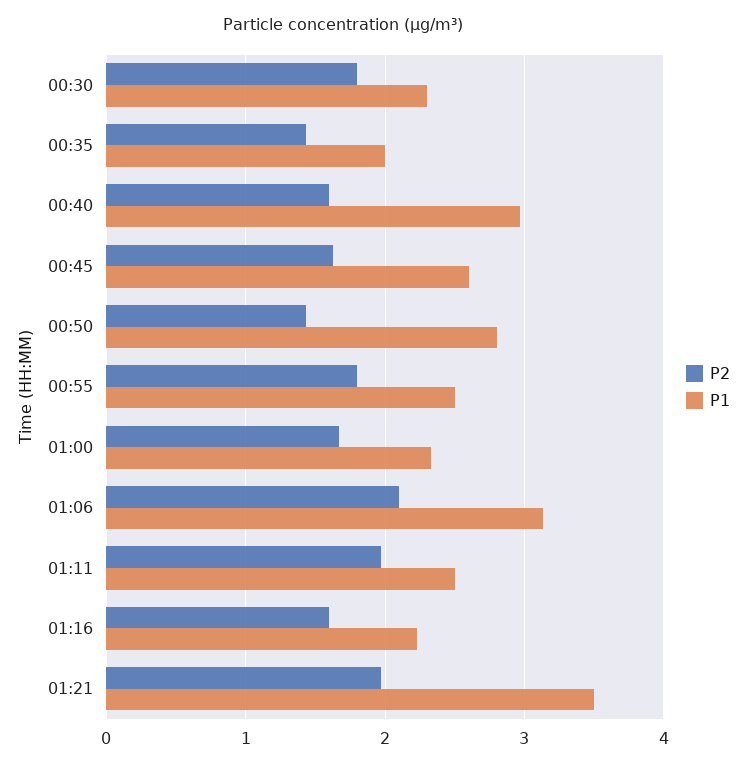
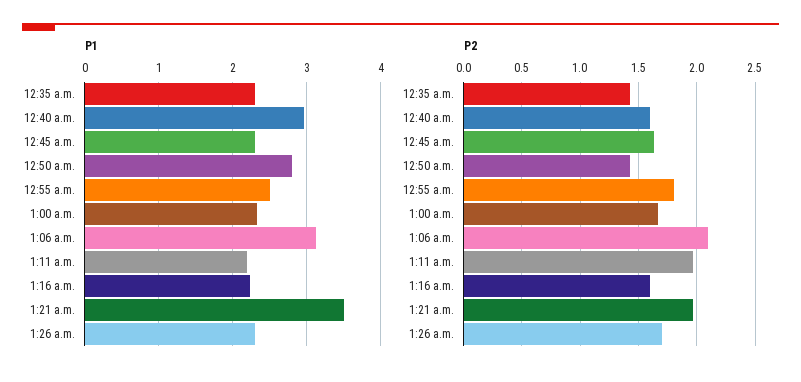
P2, 00:30: 1.8 -> none
P1, 00:30: 2.3 -> none
P1, 00:35: 2 -> 2.3
P1, 00:45: 2.6 -> 2.3
P1, 01:11: 2.5 -> 2.2
P1, 1:26 a.m.: none -> 2.3
P2, 1:26 a.m.: none -> 1.7

